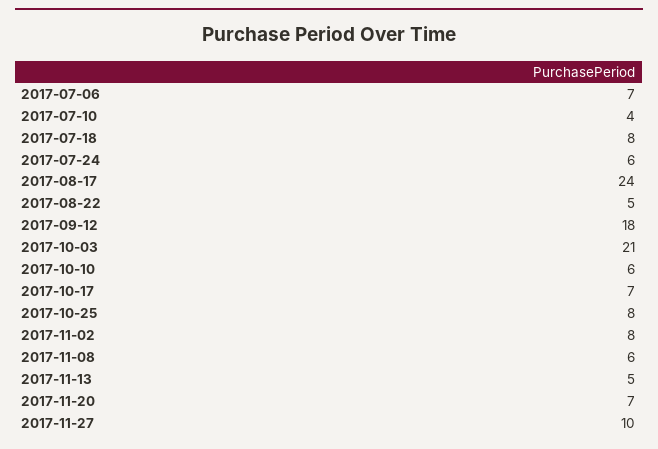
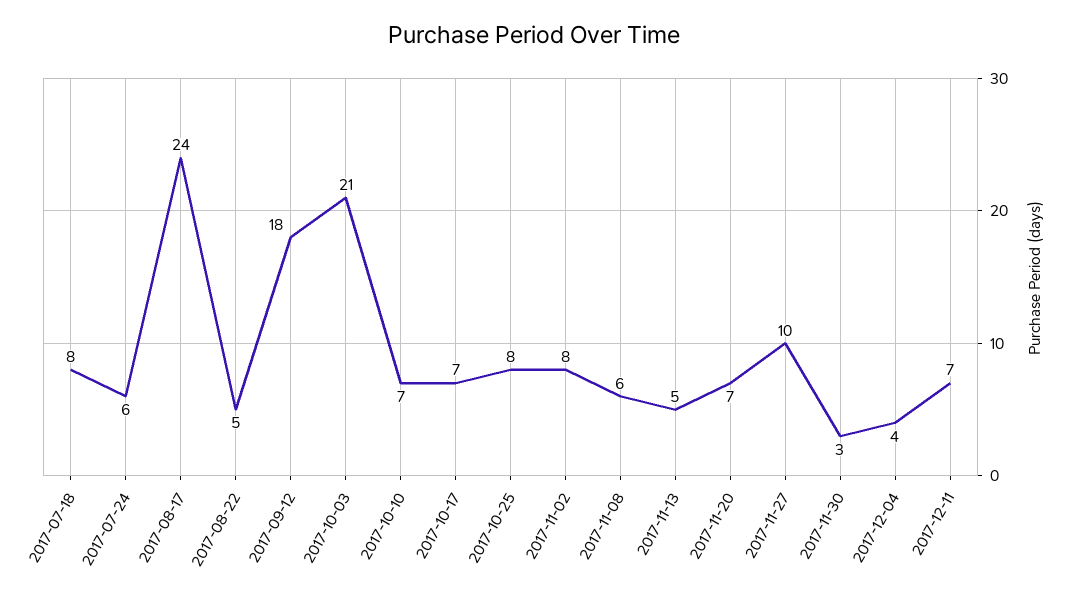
2017-07-06: 7 -> none
2017-07-10: 4 -> none
2017-10-10: 6 -> 7
2017-11-30: none -> 3
2017-12-04: none -> 4
2017-12-11: none -> 7

